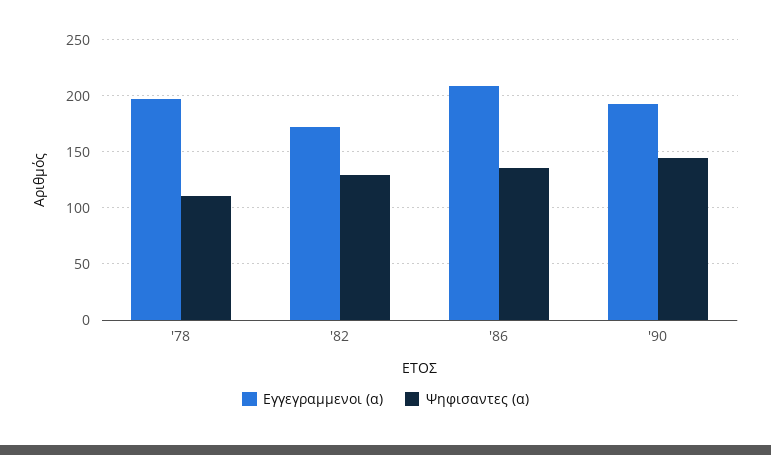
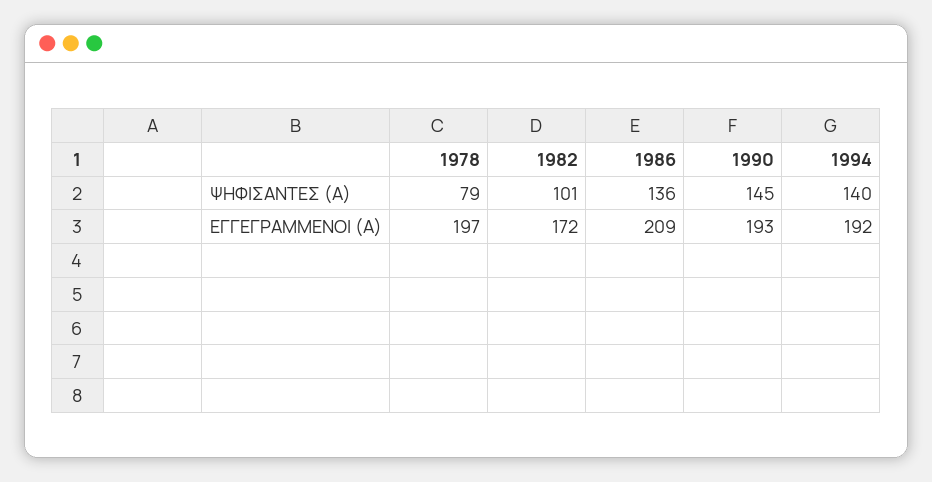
Ψηφισαντες (α), '78: 110 -> 79
Ψηφισαντες (α), '82: 130 -> 101
Ψηφισαντες (α), 1994: none -> 140
Εγγεγραμμενοι (α), 1994: none -> 192

